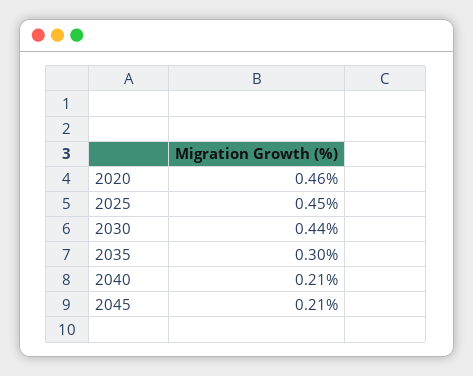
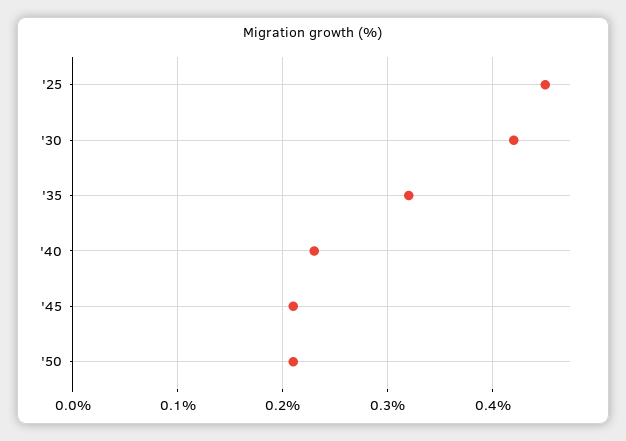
2020: 0.46 -> none
2030: 0.44 -> 0.42
2035: 0.3 -> 0.32
2040: 0.21 -> 0.23
'50: none -> 0.21

